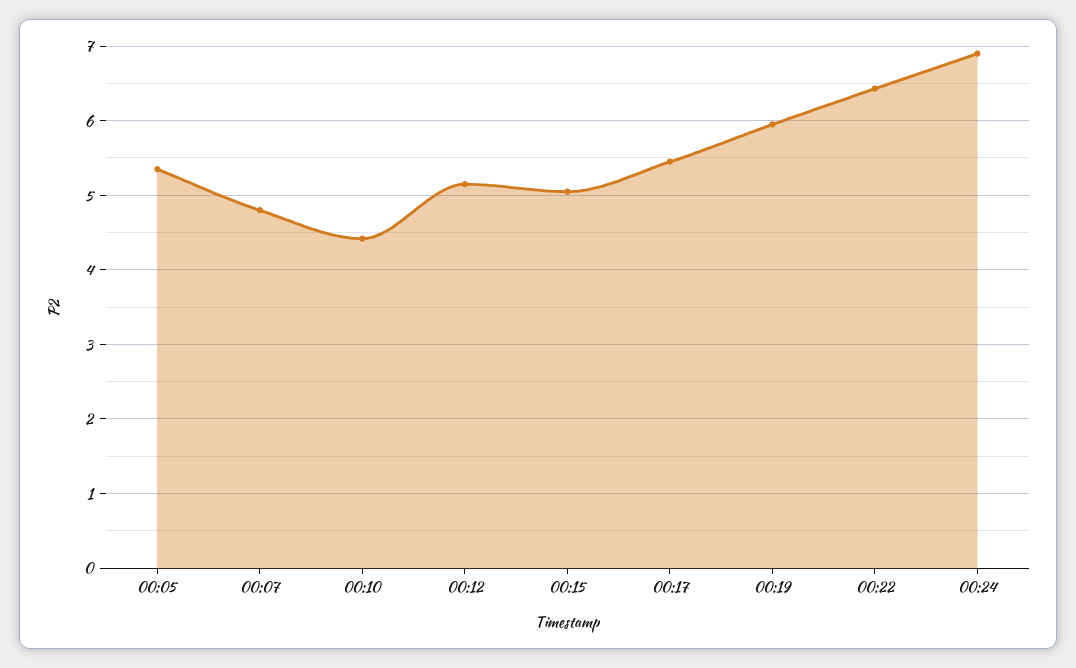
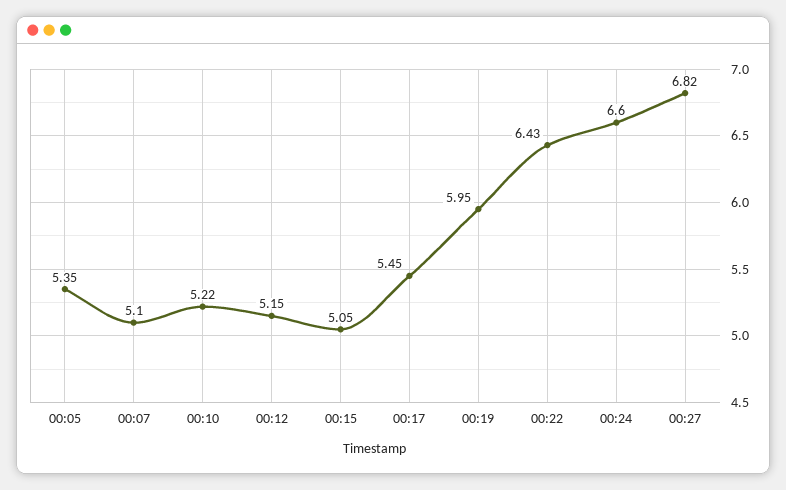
00:07: 4.8 -> 5.1
00:10: 4.4 -> 5.22
00:24: 6.9 -> 6.6
00:27: none -> 6.82

